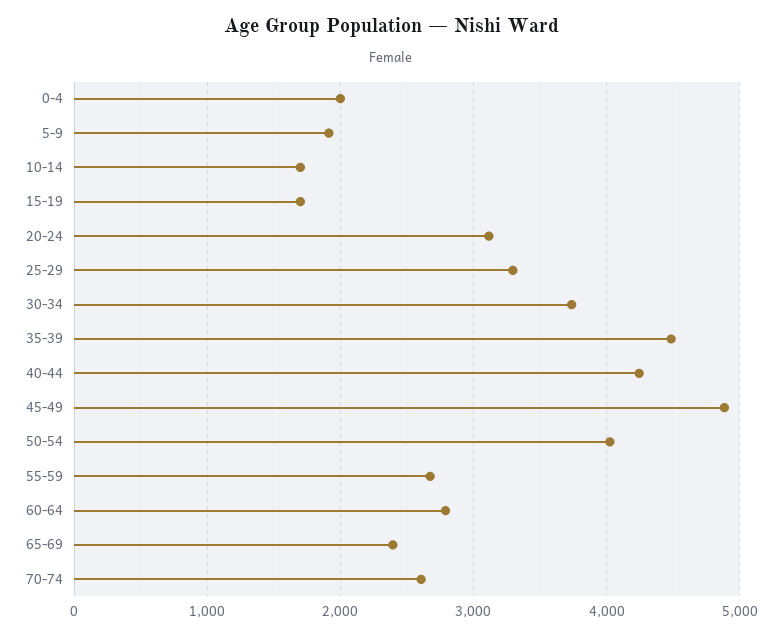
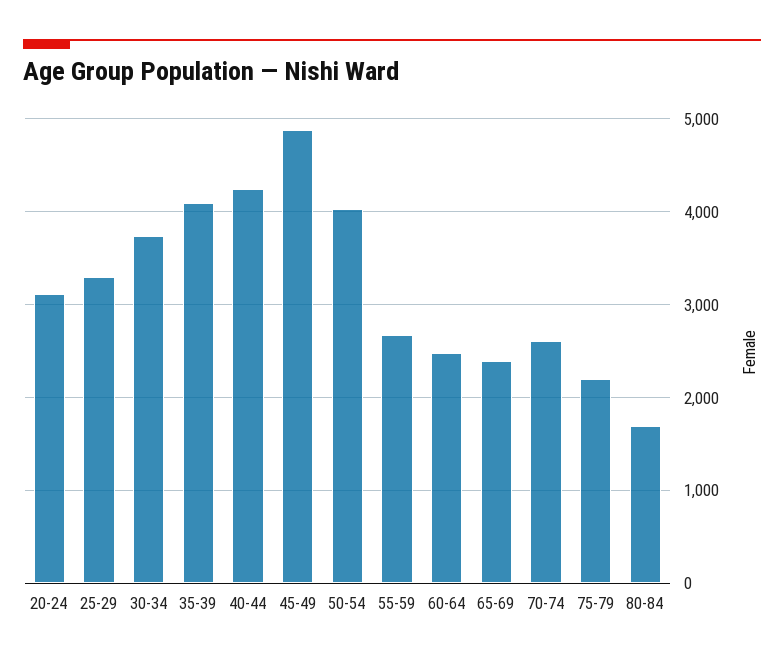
0-4: 2000 -> none
5-9: 1900 -> none
10-14: 1700 -> none
15-19: 1700 -> none
35-39: 4500 -> 4100
60-64: 2800 -> 2500
75-79: none -> 2200
80-84: none -> 1700

